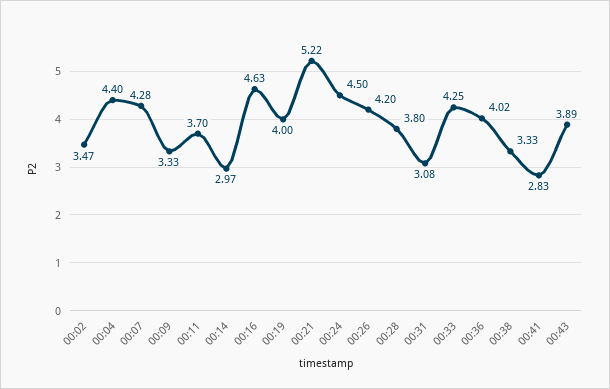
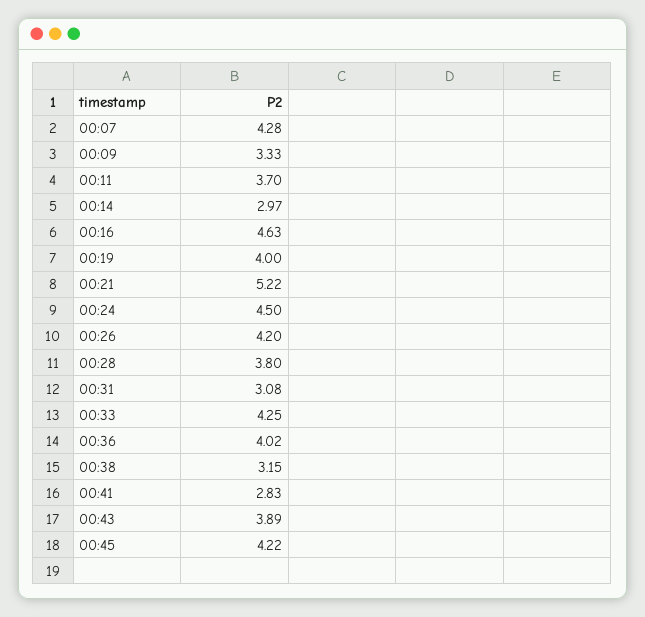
00:02: 3.47 -> none
00:04: 4.4 -> none
00:38: 3.33 -> 3.15
00:45: none -> 4.22

